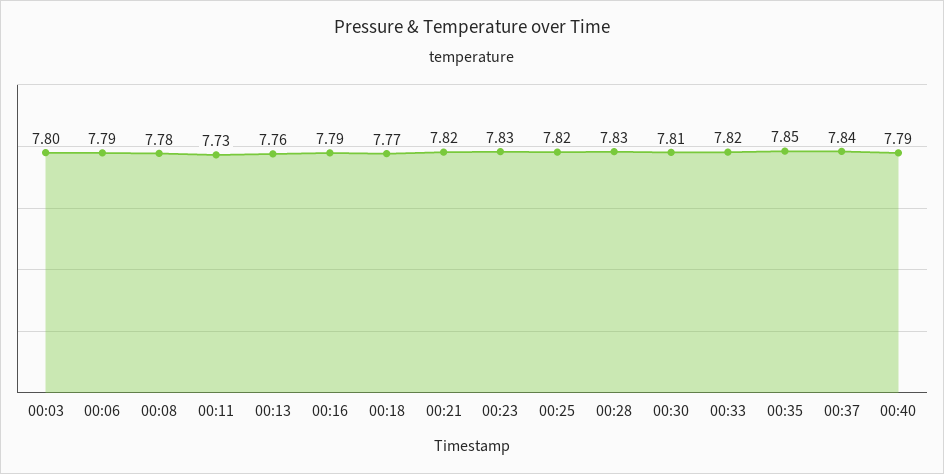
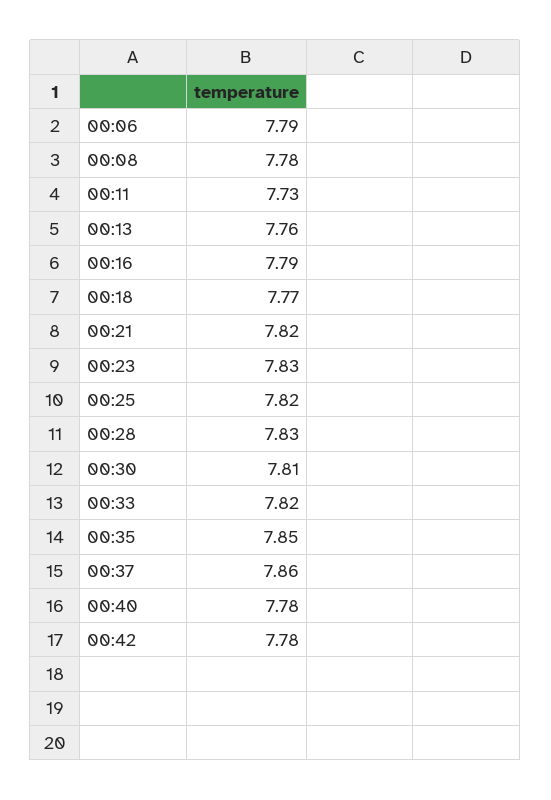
00:03: 7.8 -> none
00:37: 7.84 -> 7.86
00:40: 7.79 -> 7.78
00:42: none -> 7.78

